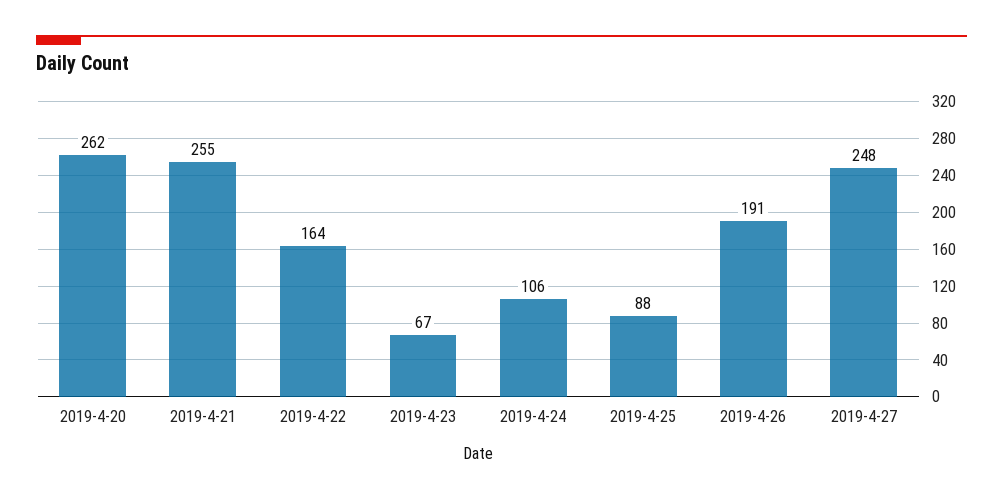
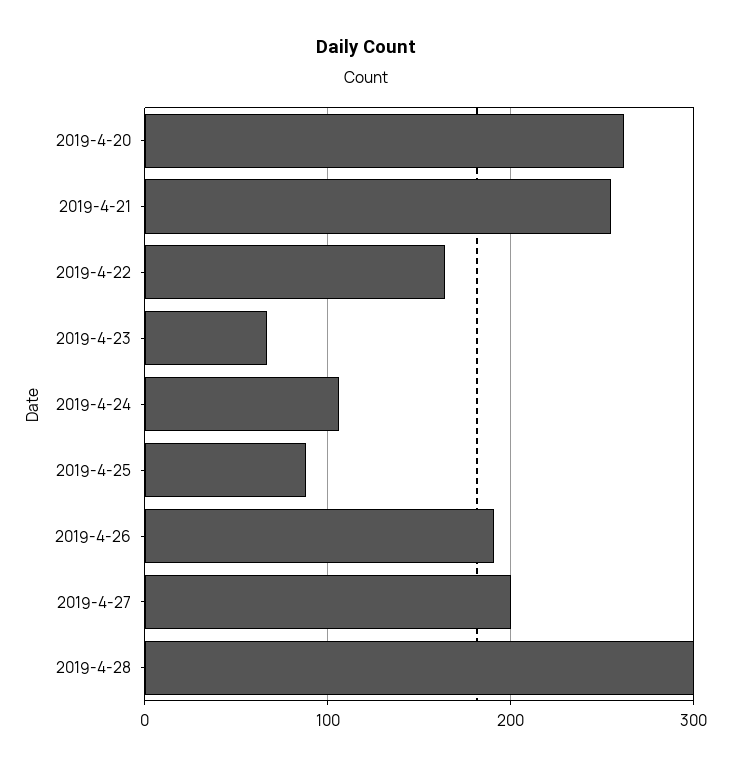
2019-4-27: 248 -> 200
2019-4-28: none -> 300

